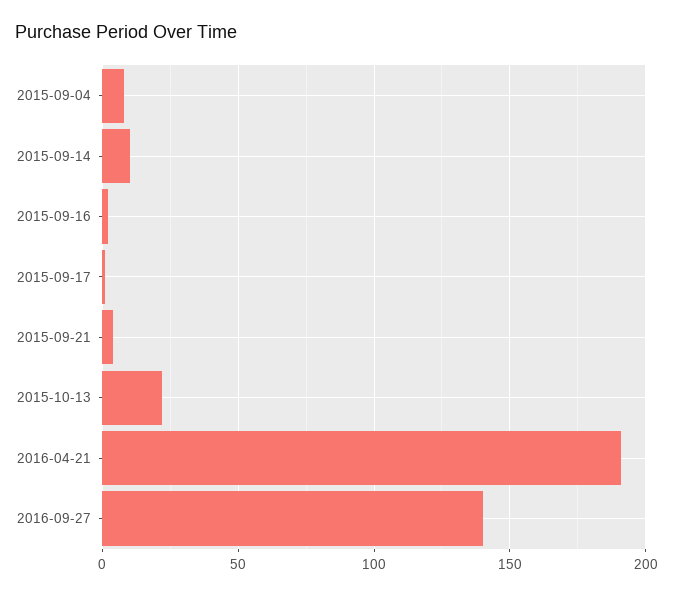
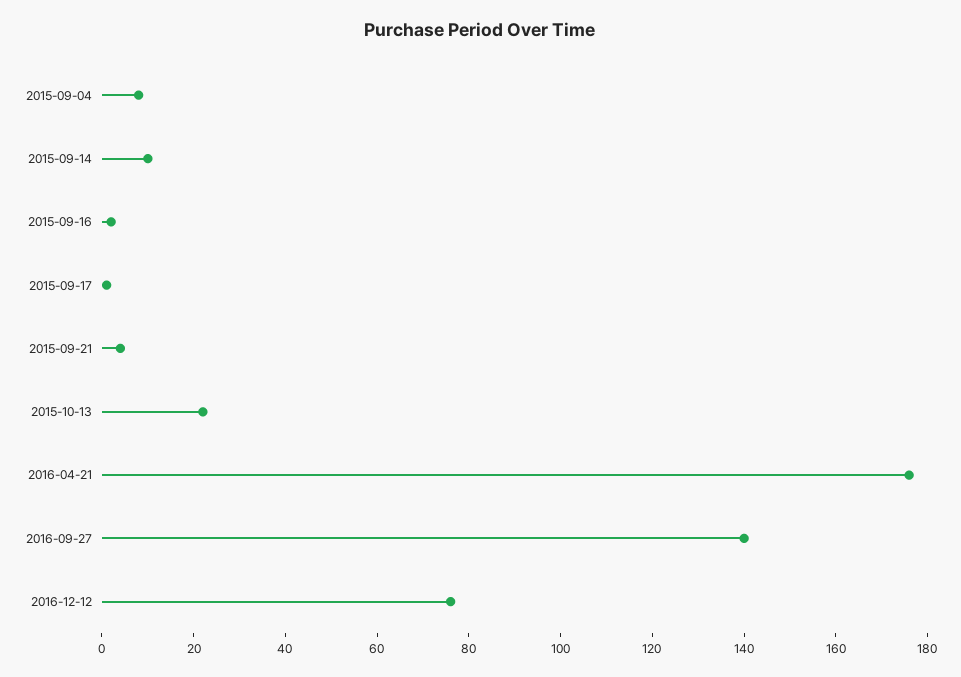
2016-04-21: 190 -> 175
2016-12-12: none -> 75

